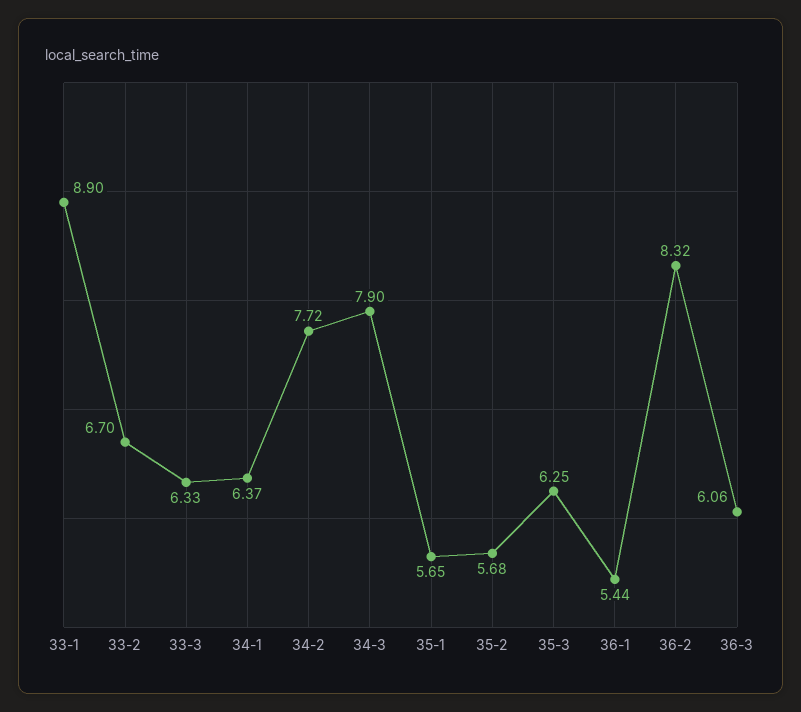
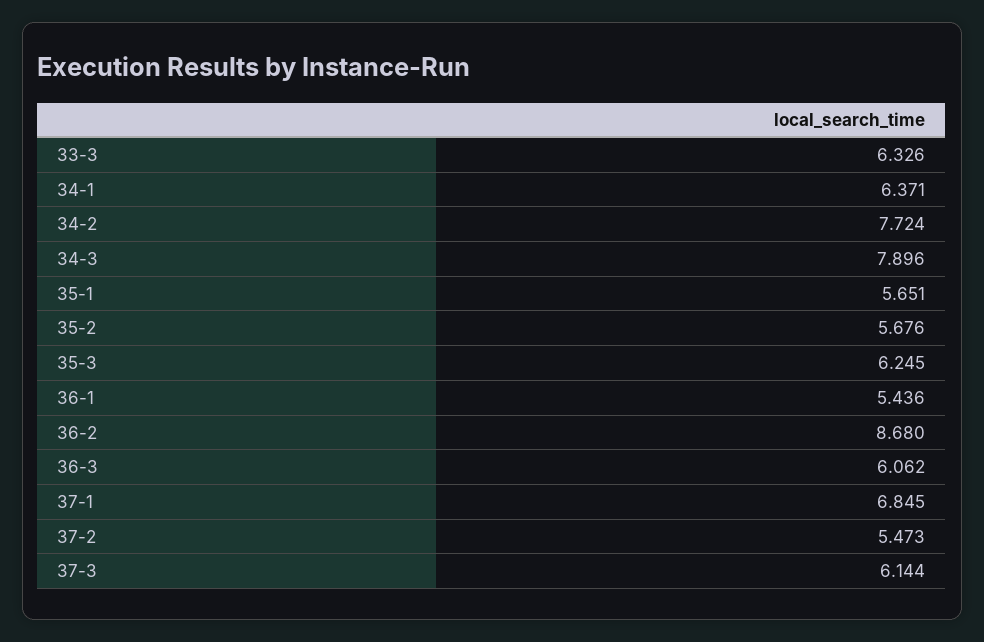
33-1: 8.9 -> none
33-2: 6.7 -> none
36-2: 8.32 -> 8.68
37-1: none -> 6.845
37-2: none -> 5.473
37-3: none -> 6.144

